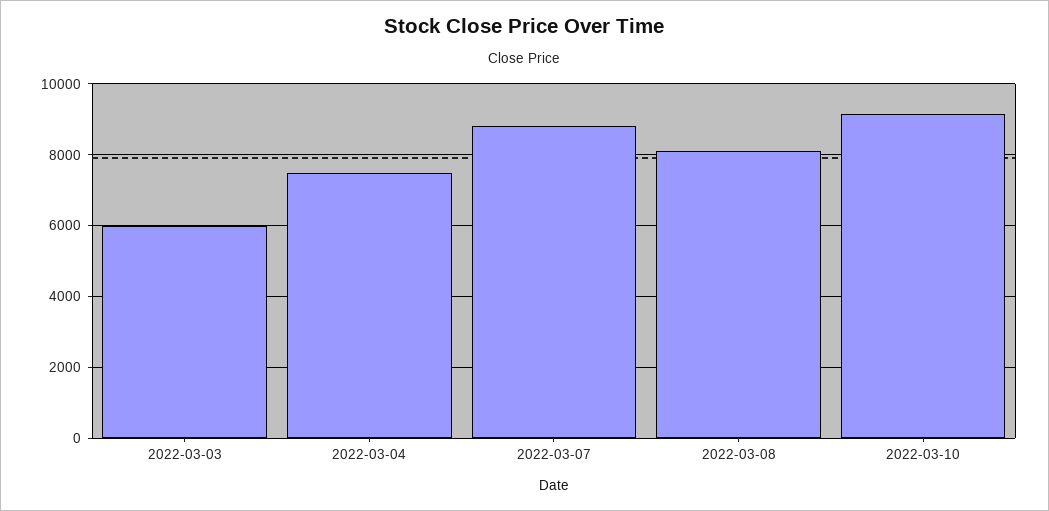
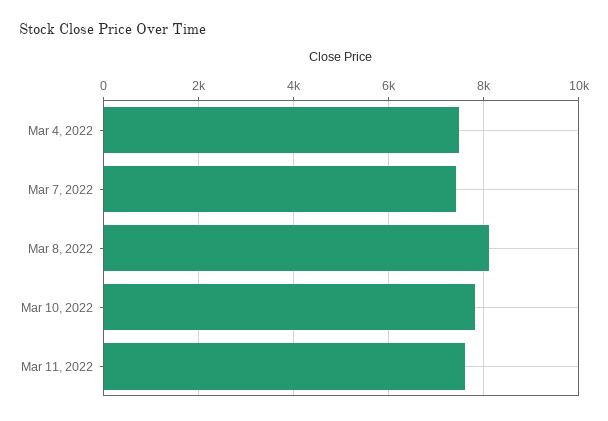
2022-03-03: 6000 -> none
2022-03-07: 8800 -> 7400
2022-03-10: 9200 -> 7800
Mar 11, 2022: none -> 7600

